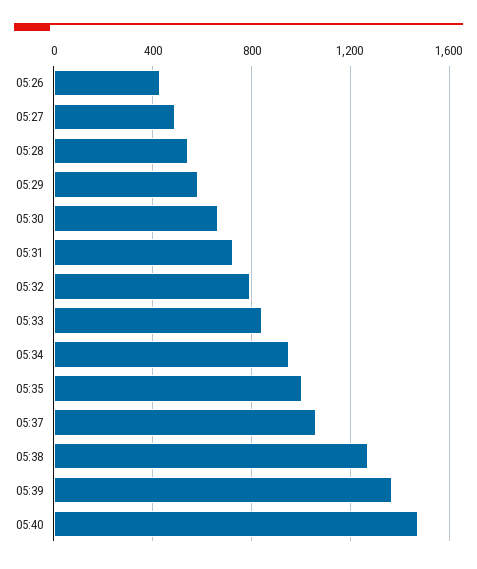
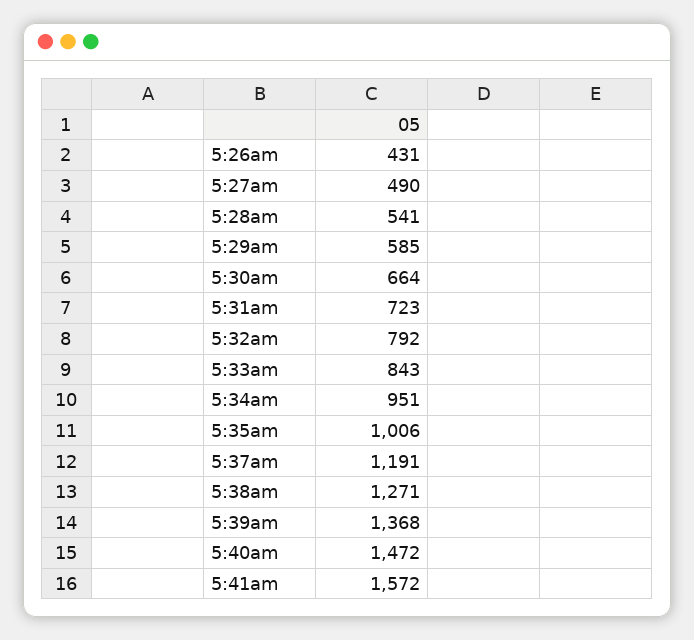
05:37: 1050 -> 1191
5:41am: none -> 1572

